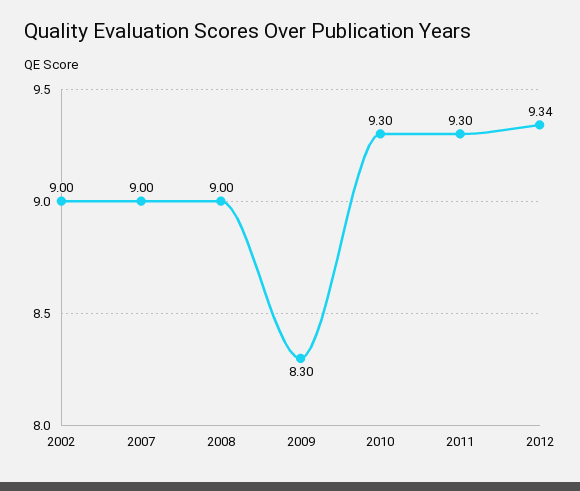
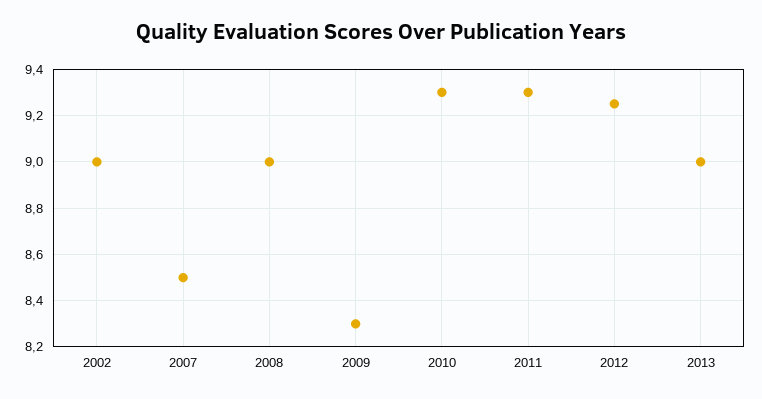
2007: 9 -> 8.5
2012: 9.34 -> 9.25
2013: none -> 9

